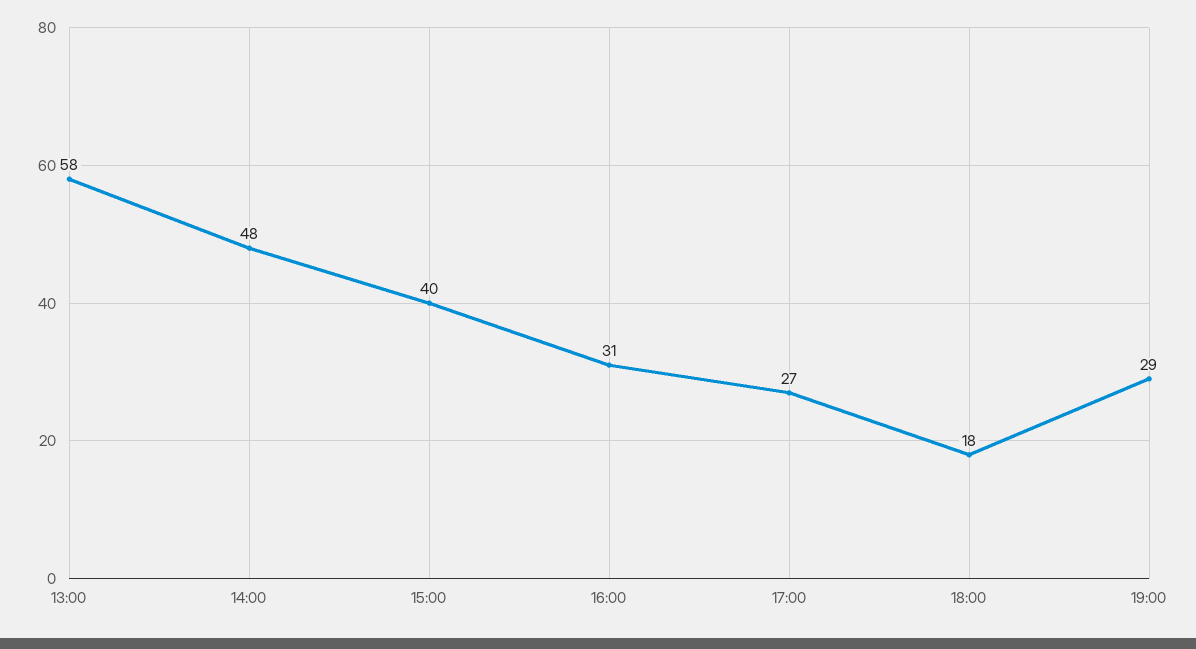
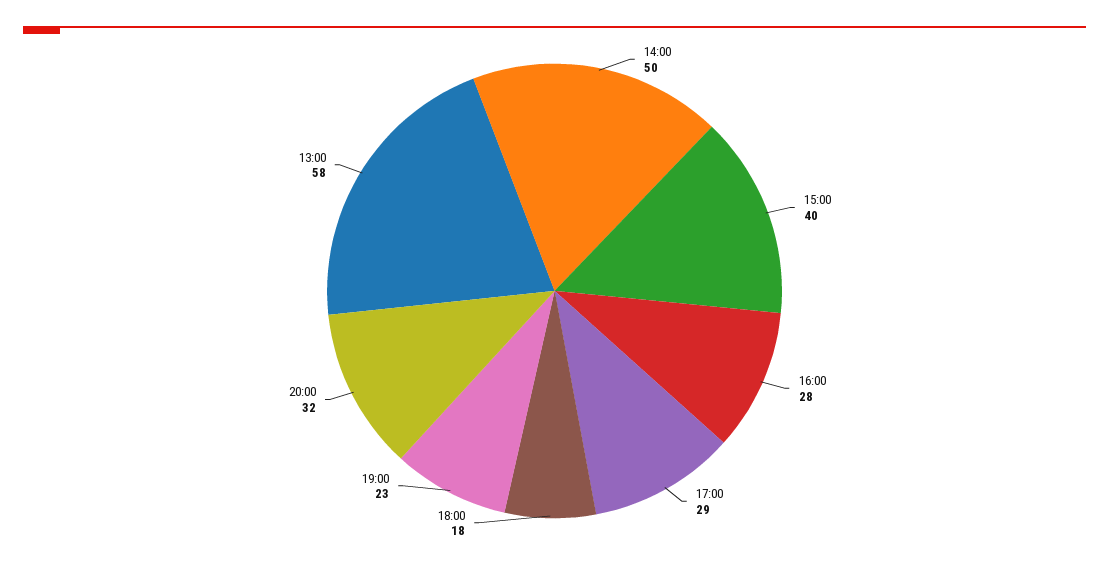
14:00: 48 -> 50
16:00: 31 -> 28
17:00: 27 -> 29
19:00: 29 -> 23
20:00: none -> 32

